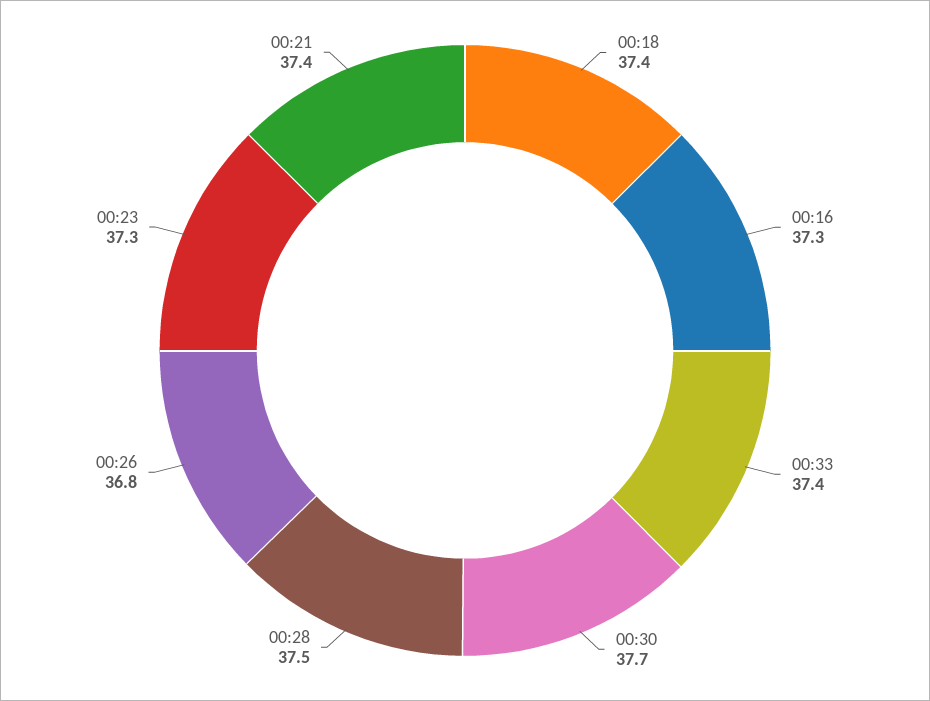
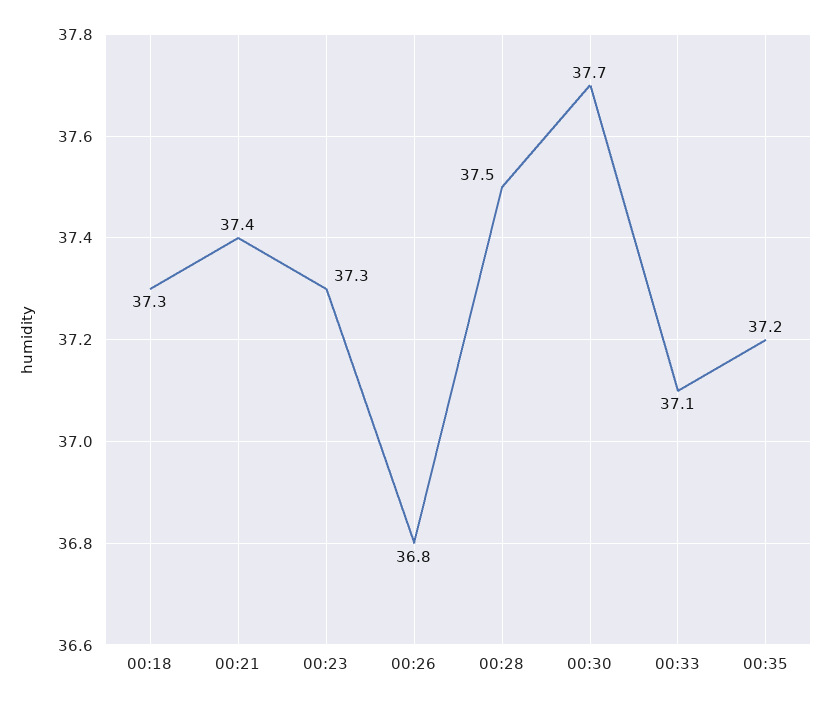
00:18: 37.4 -> 37.3
00:16: 37.3 -> none
00:33: 37.4 -> 37.1
00:35: none -> 37.2

